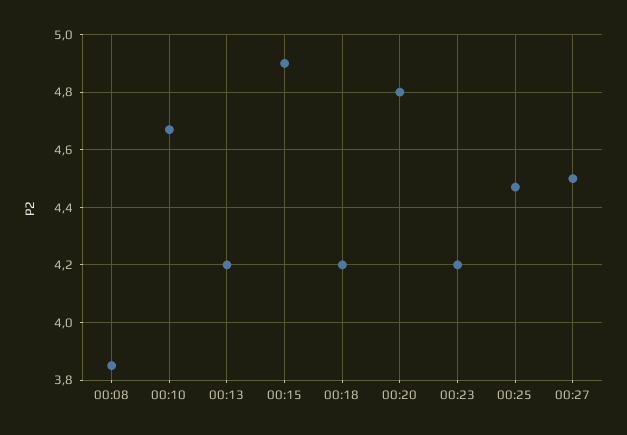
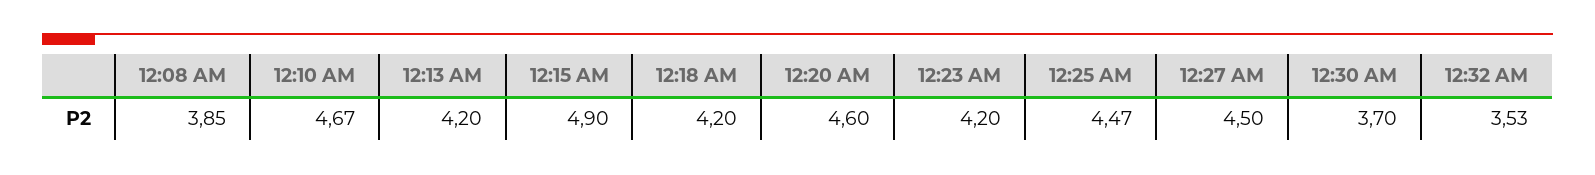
00:20: 4.8 -> 4.6
12:30 AM: none -> 3.7
12:32 AM: none -> 3.53

